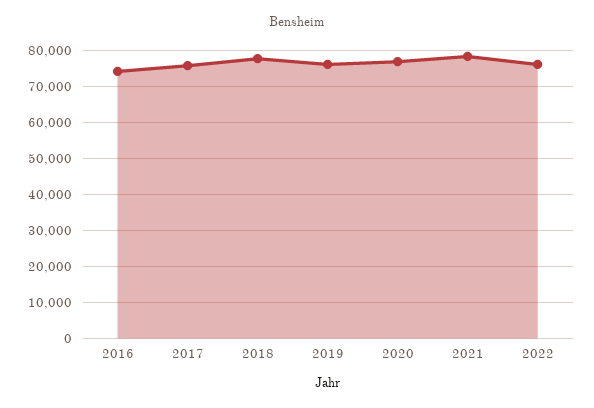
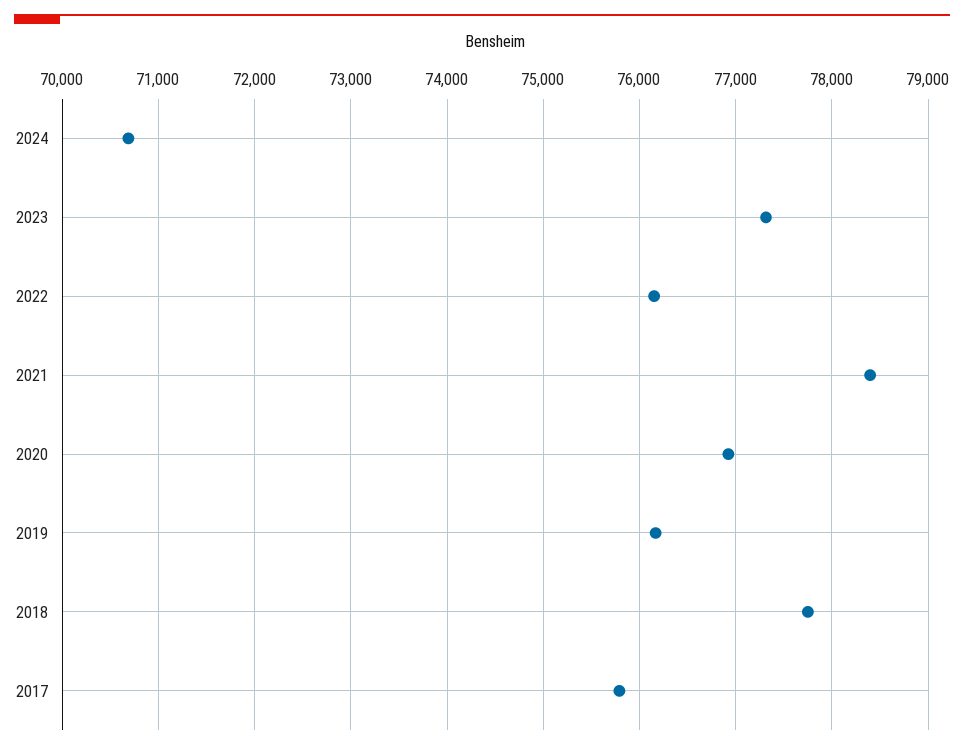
2016: 74000 -> none
2024: none -> 70700
2023: none -> 77300

